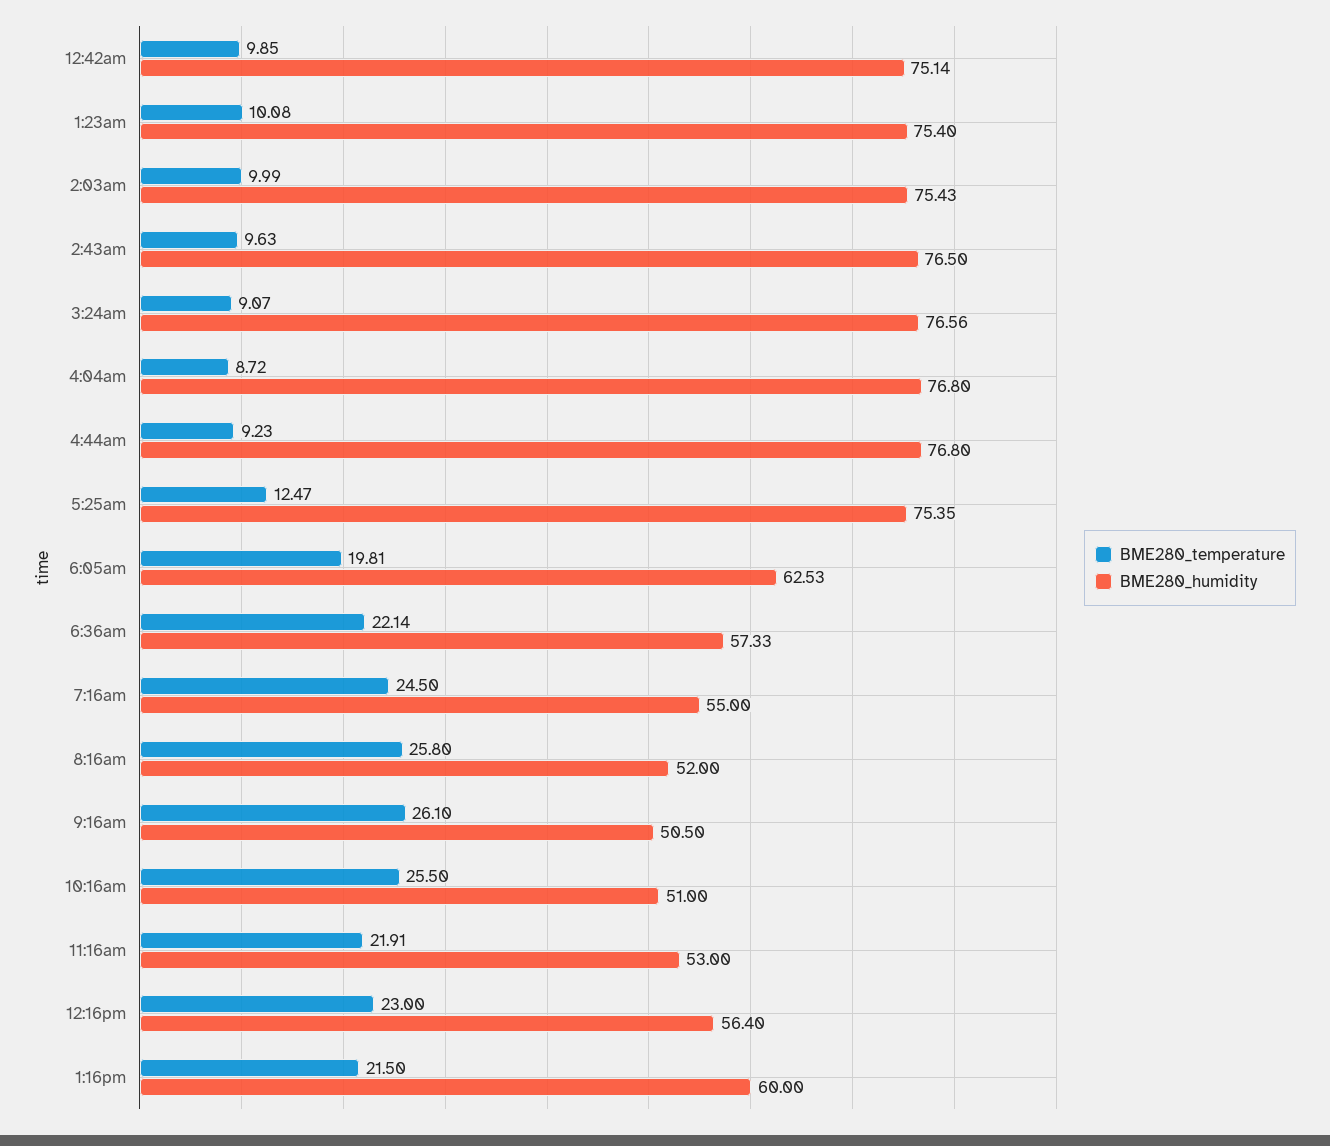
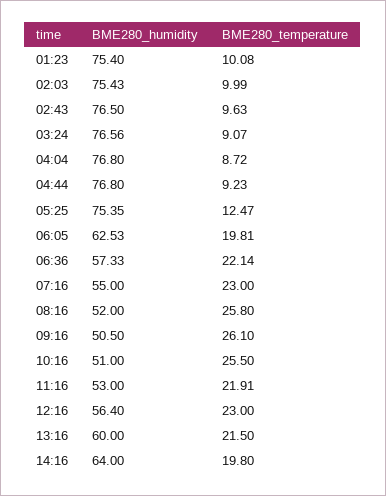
BME280_temperature, 12:42am: 9.85 -> none
BME280_humidity, 12:42am: 75.14 -> none
BME280_temperature, 7:16am: 24.5 -> 23
BME280_humidity, 14:16: none -> 64
BME280_temperature, 14:16: none -> 19.8

